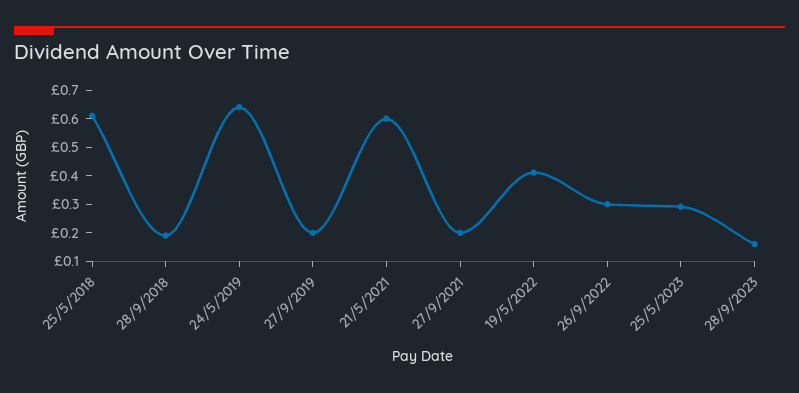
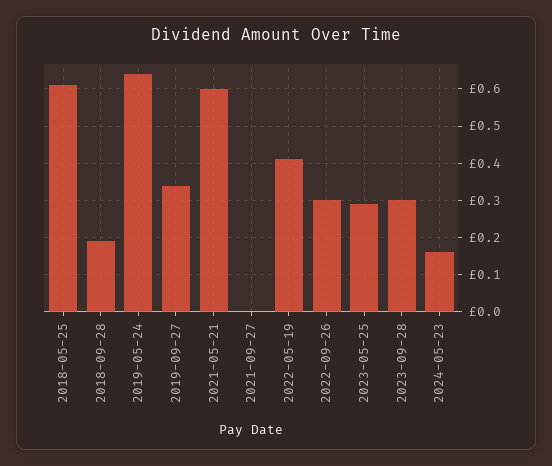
27/9/2019: 0.2 -> 0.34
27/9/2021: 0.2 -> 0
28/9/2023: 0.15 -> 0.3
2024-05-23: none -> 0.16

